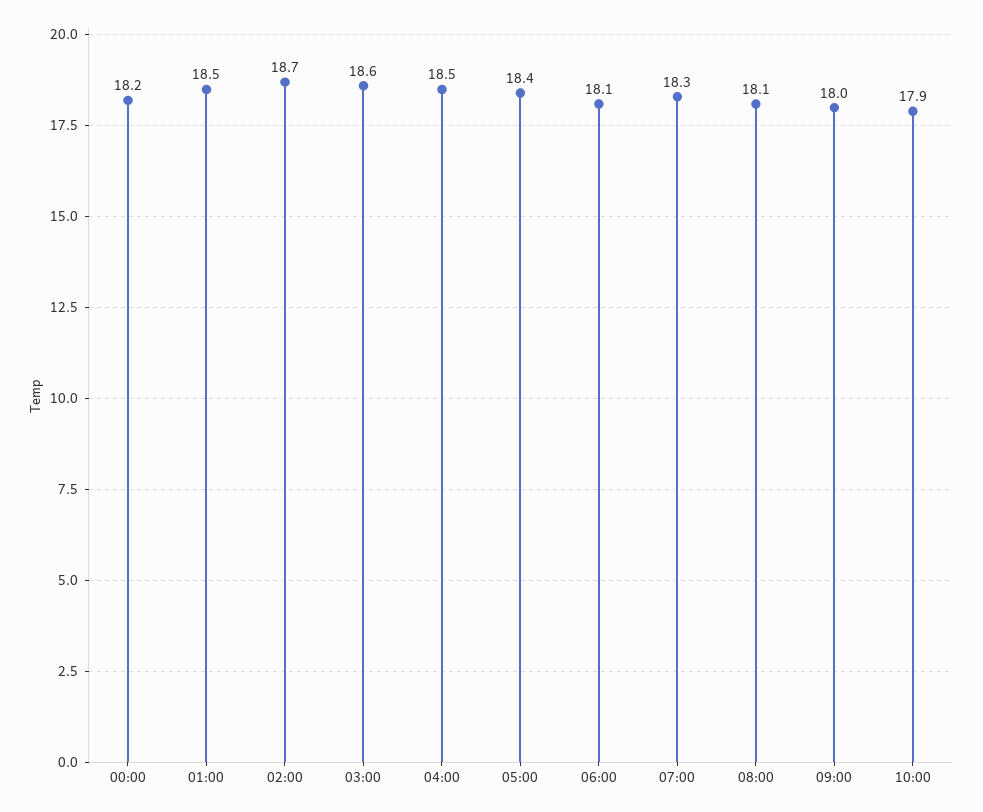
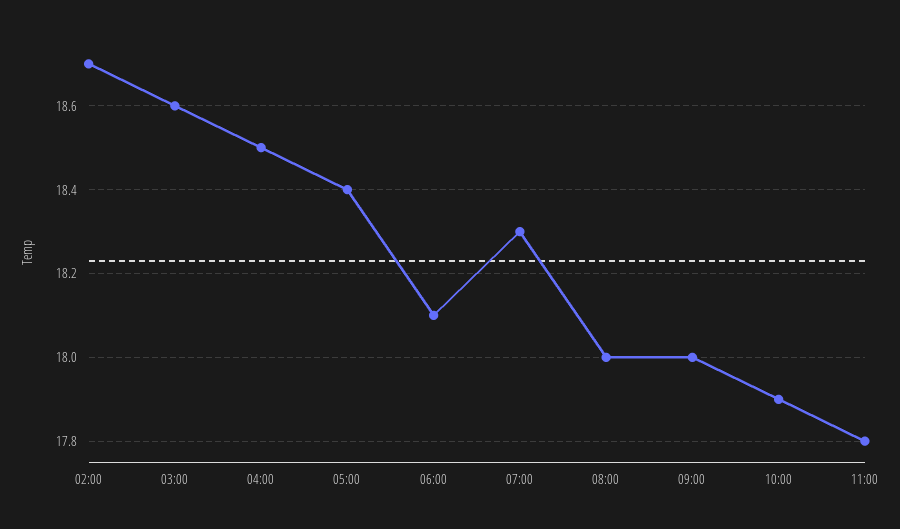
00:00: 18.2 -> none
01:00: 18.5 -> none
08:00: 18.1 -> 18
11:00: none -> 17.8

